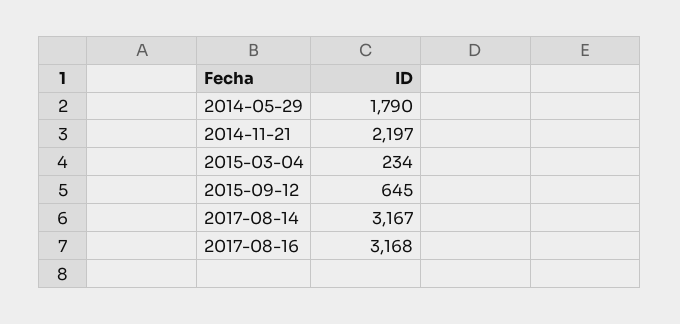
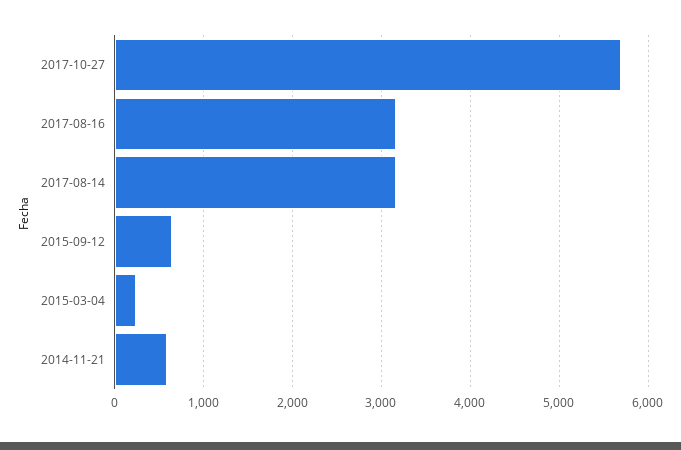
2014-05-29: 1790 -> none
2014-11-21: 2197 -> 600
2017-10-27: none -> 5700

